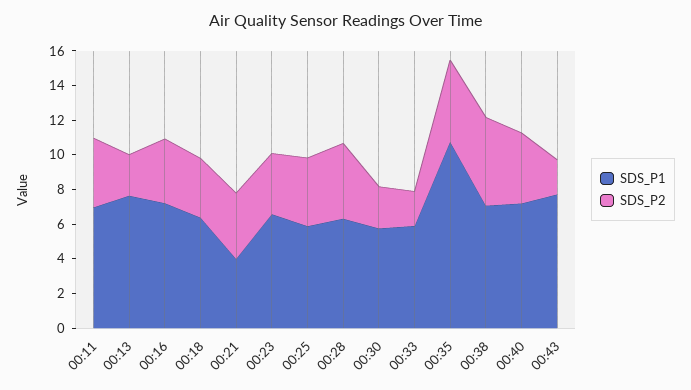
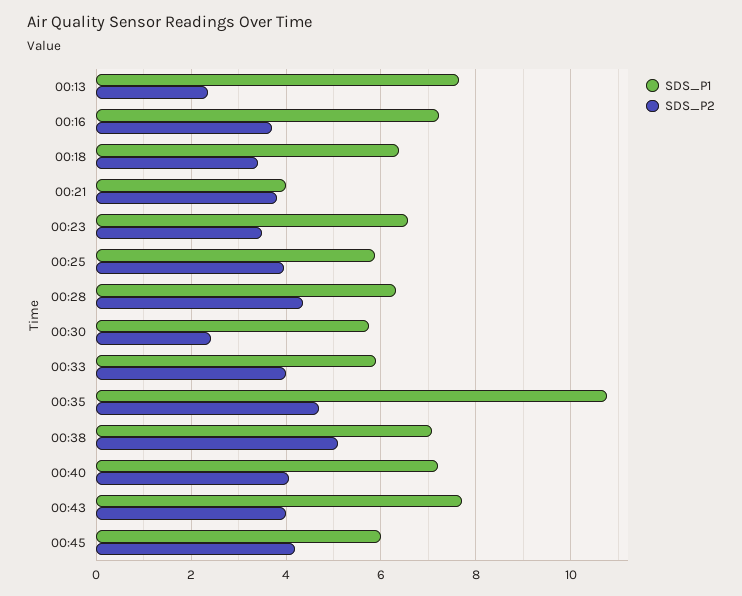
SDS_P1, 00:11: 7 -> none
SDS_P2, 00:11: 4 -> none
SDS_P2, 00:33: 2 -> 4
SDS_P2, 00:43: 2 -> 4
SDS_P1, 00:45: none -> 6
SDS_P2, 00:45: none -> 4.2

